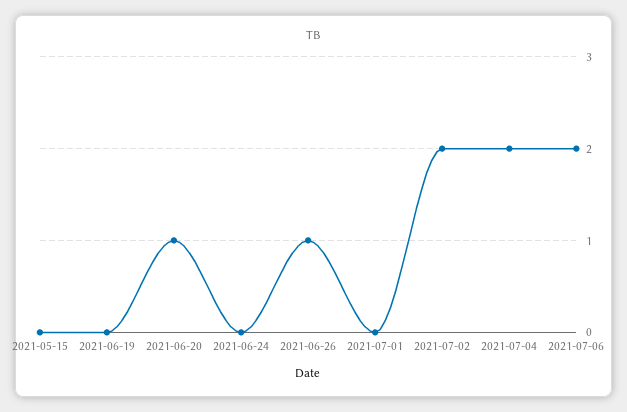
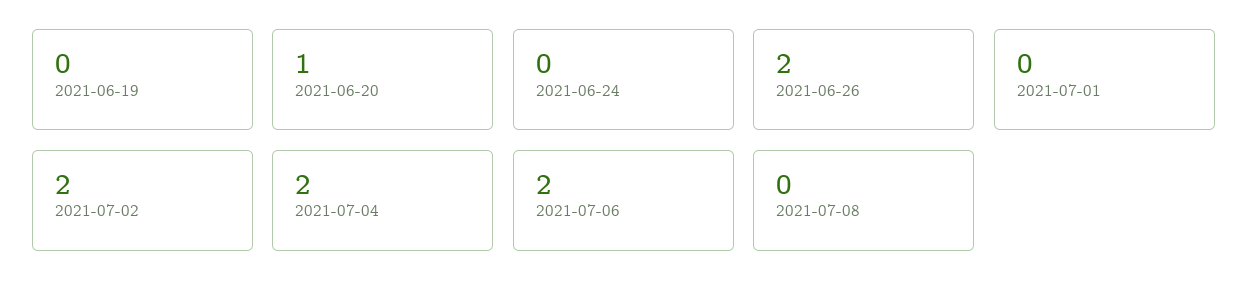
2021-05-15: 0 -> none
2021-06-26: 1 -> 2
2021-07-08: none -> 0

